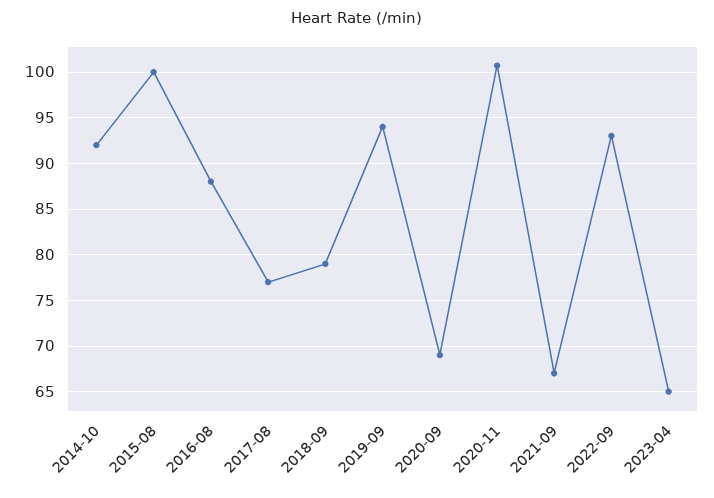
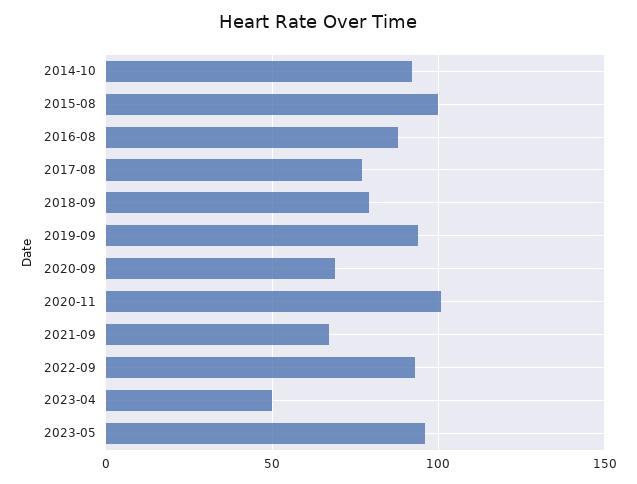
2023-04: 65 -> 50
2023-05: none -> 95

